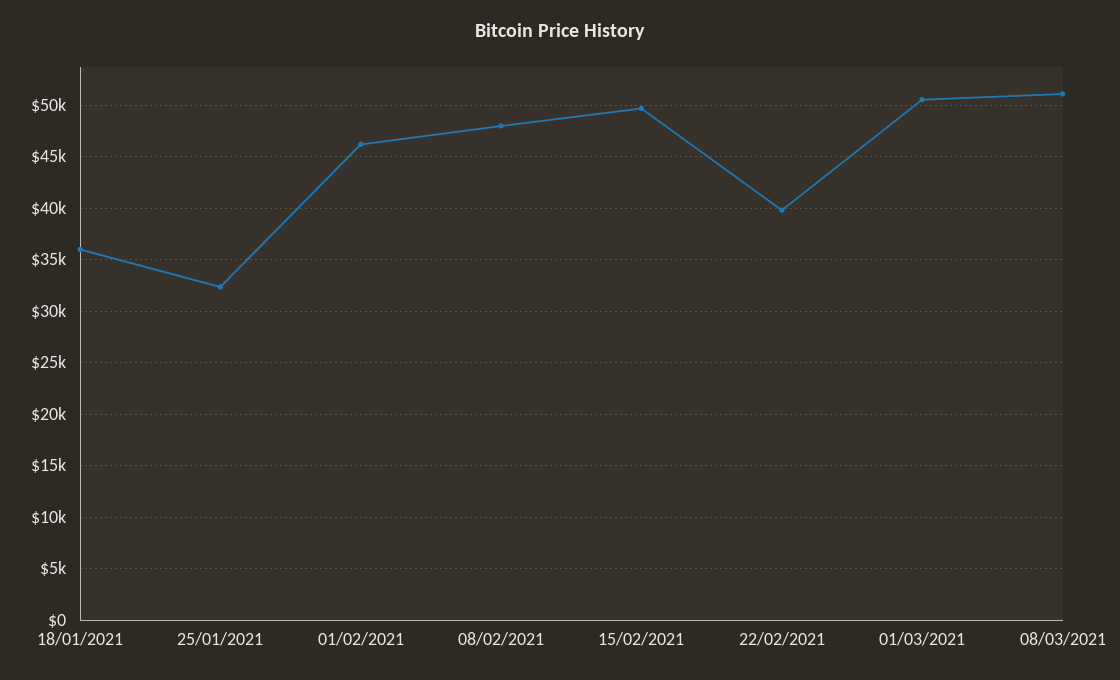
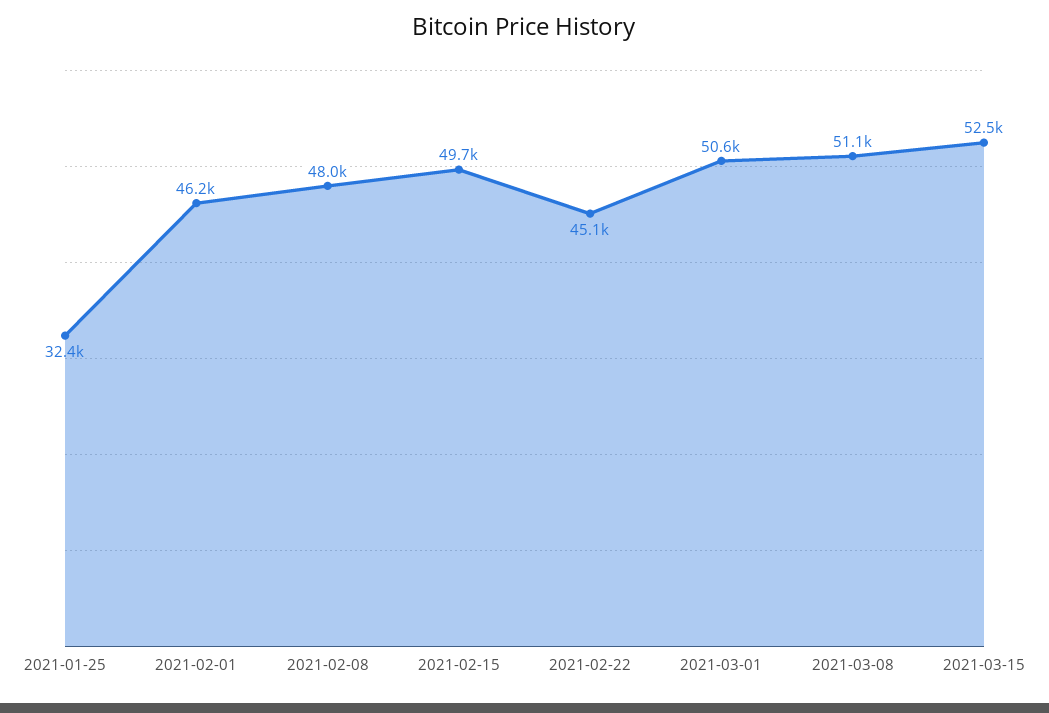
18/01/2021: 36000 -> none
22/02/2021: 40000 -> 45100
2021-03-15: none -> 52500

